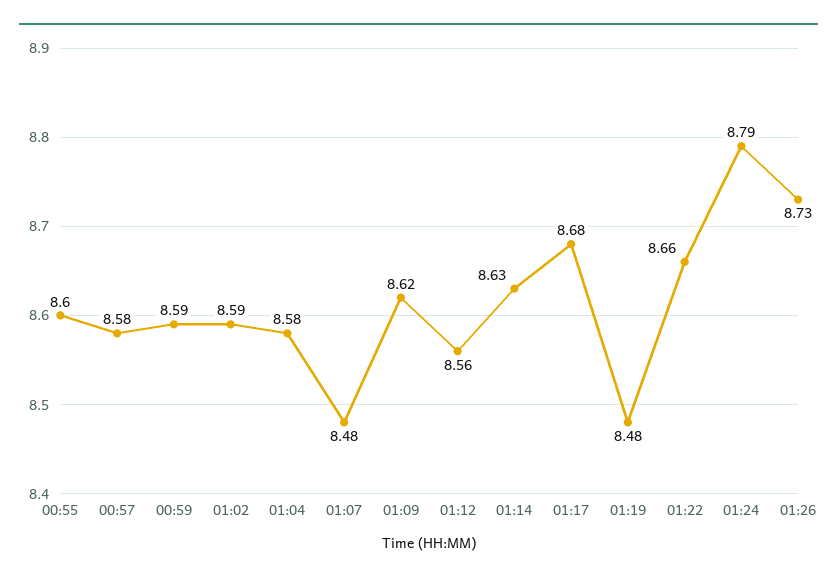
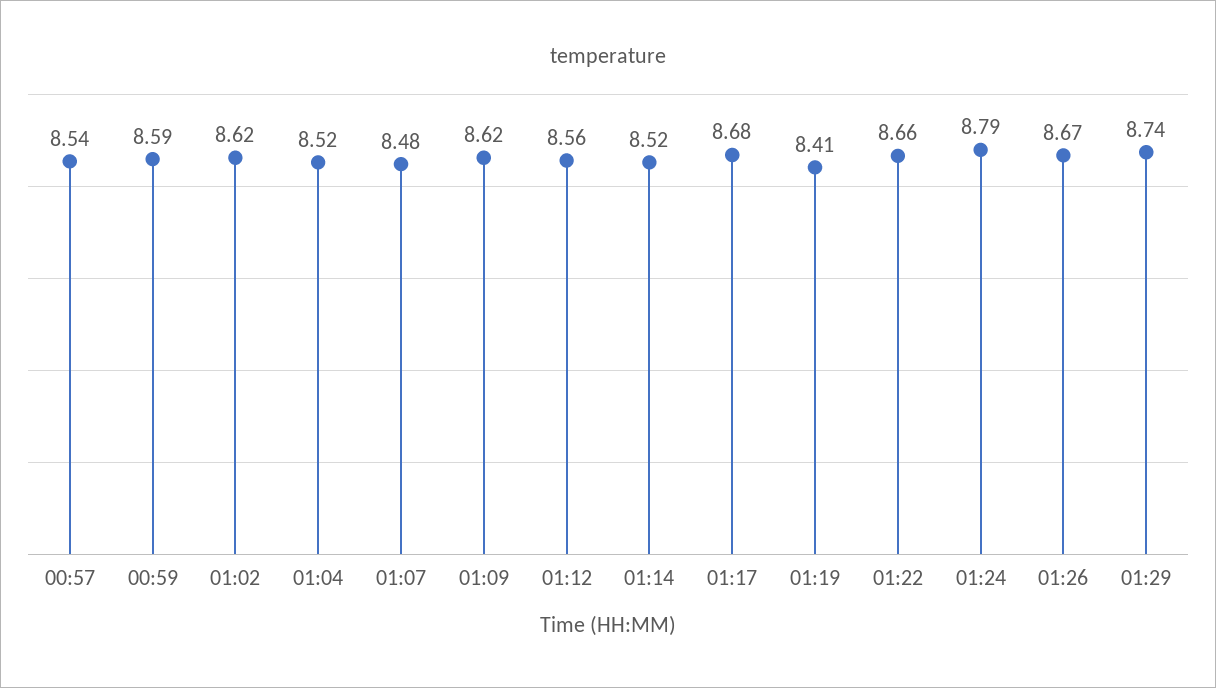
00:55: 8.6 -> none
00:57: 8.58 -> 8.54
01:02: 8.59 -> 8.62
01:04: 8.58 -> 8.52
01:14: 8.63 -> 8.52
01:19: 8.48 -> 8.41
01:26: 8.73 -> 8.67
01:29: none -> 8.74

